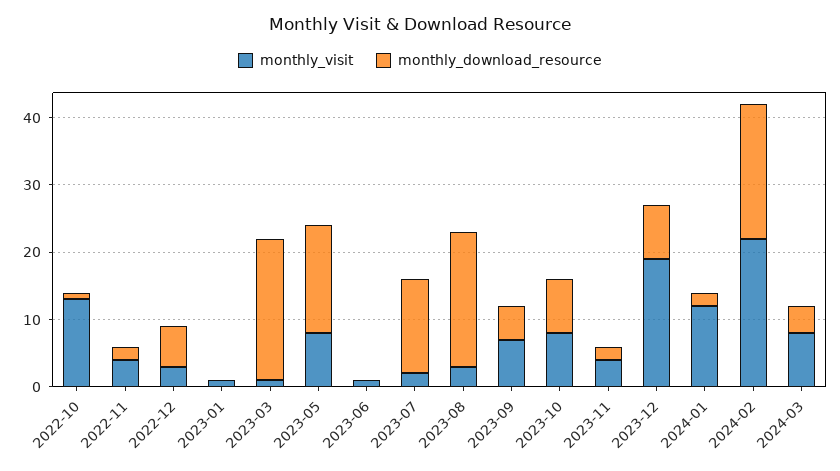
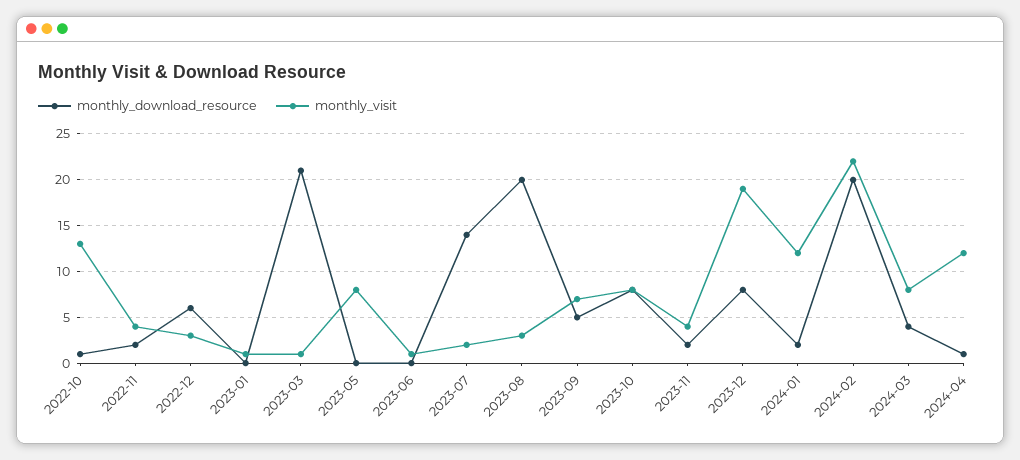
monthly_download_resource, 2023-05: 15 -> 0
monthly_download_resource, 2024-04: none -> 1
monthly_visit, 2024-04: none -> 12

